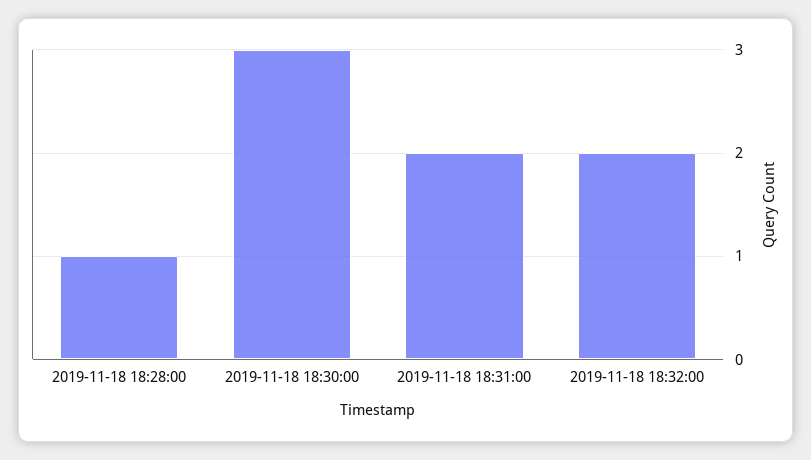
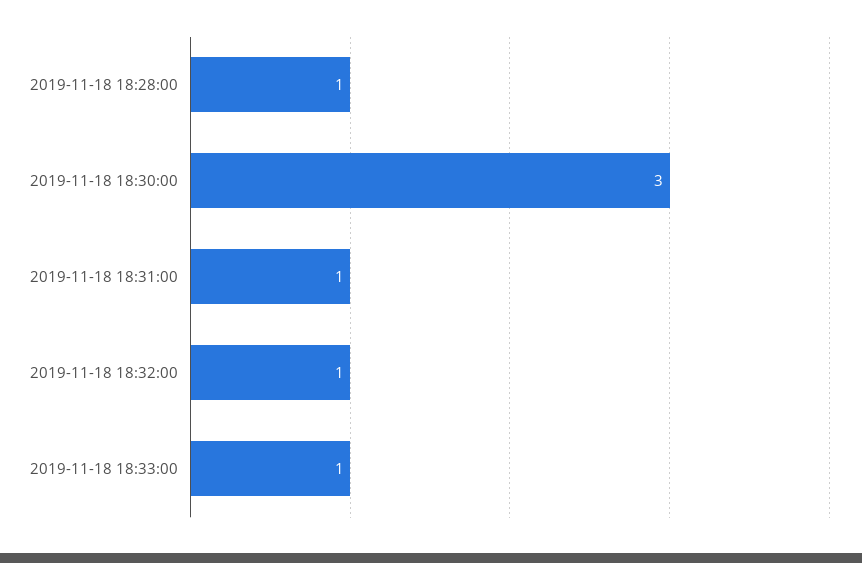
2019-11-18 18:31:00: 2 -> 1
2019-11-18 18:32:00: 2 -> 1
2019-11-18 18:33:00: none -> 1

